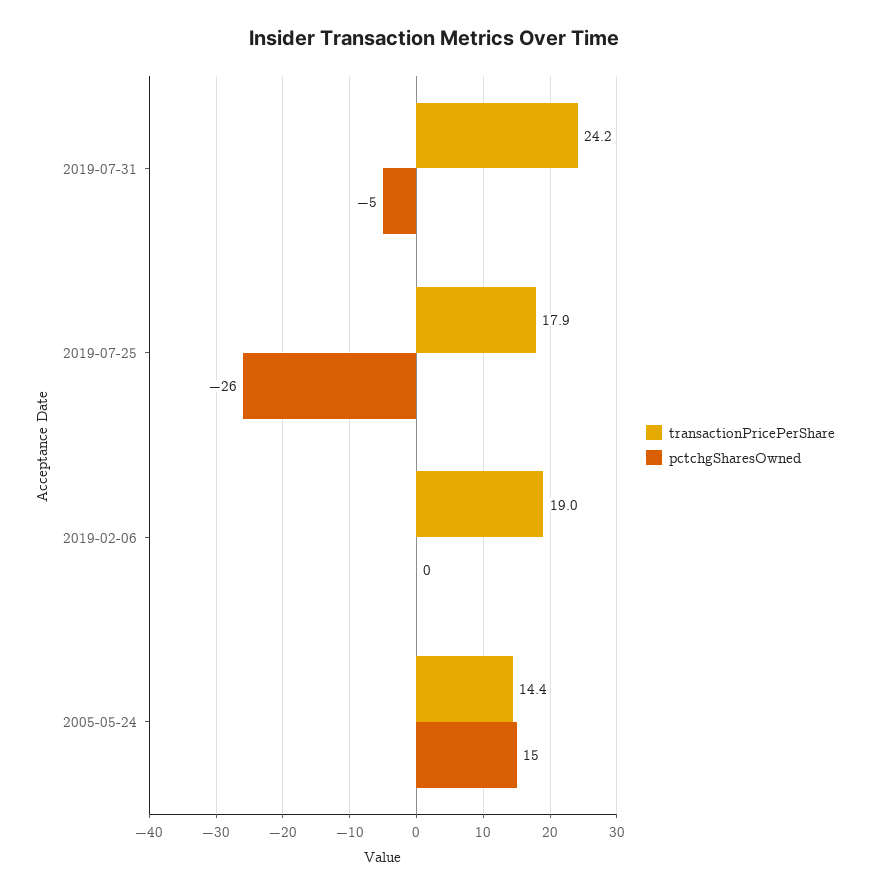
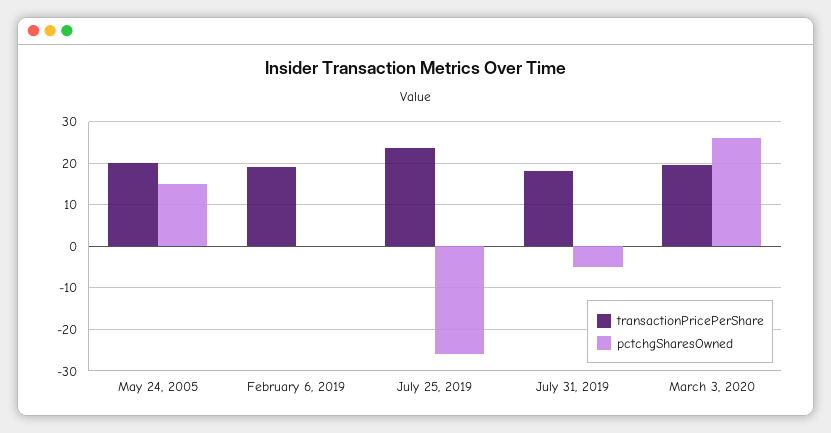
transactionPricePerShare, 2019-07-31: 24.2 -> 18
transactionPricePerShare, 2019-07-25: 17.9 -> 24
transactionPricePerShare, 2005-05-24: 14.4 -> 20
transactionPricePerShare, March 3, 2020: none -> 20
pctchgSharesOwned, March 3, 2020: none -> 26

